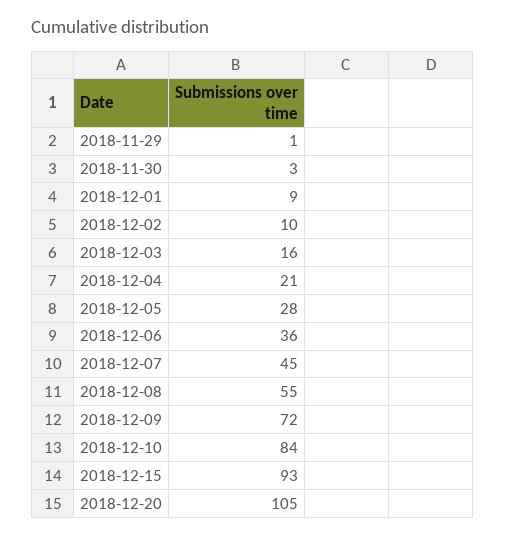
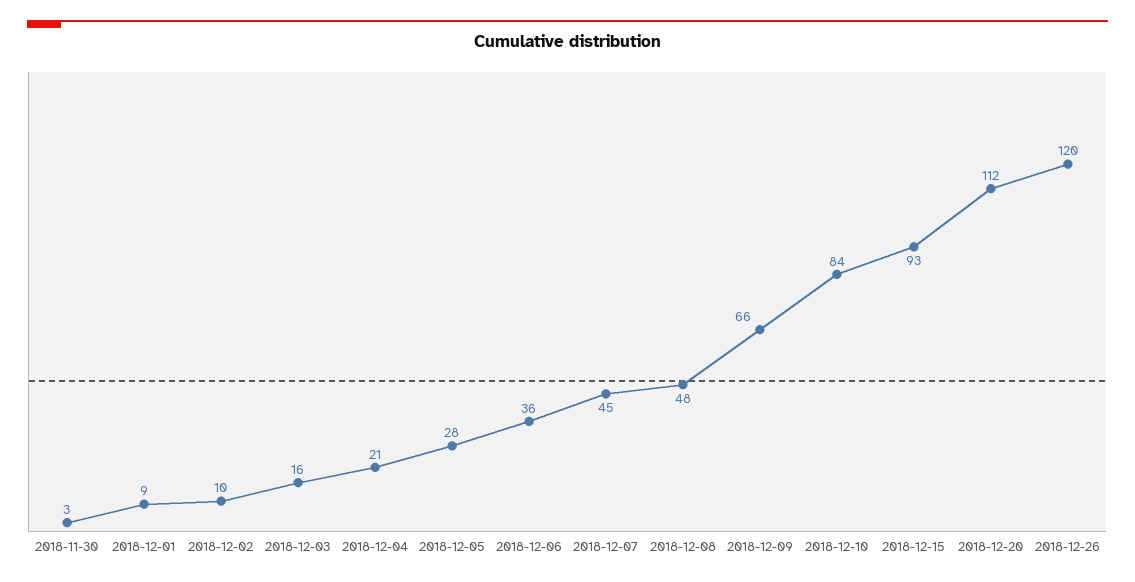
2018-11-29: 1 -> none
2018-12-08: 55 -> 48
2018-12-09: 72 -> 66
2018-12-20: 105 -> 112
2018-12-26: none -> 120

